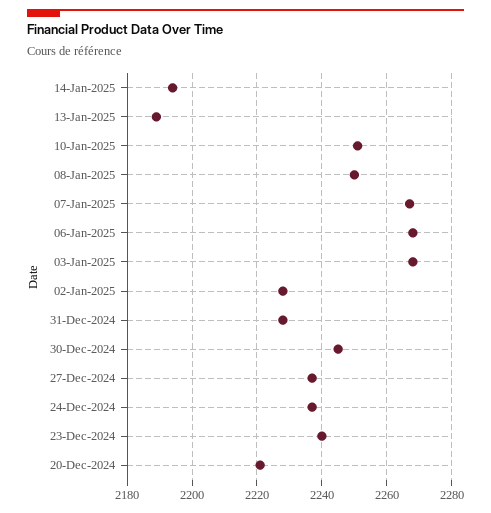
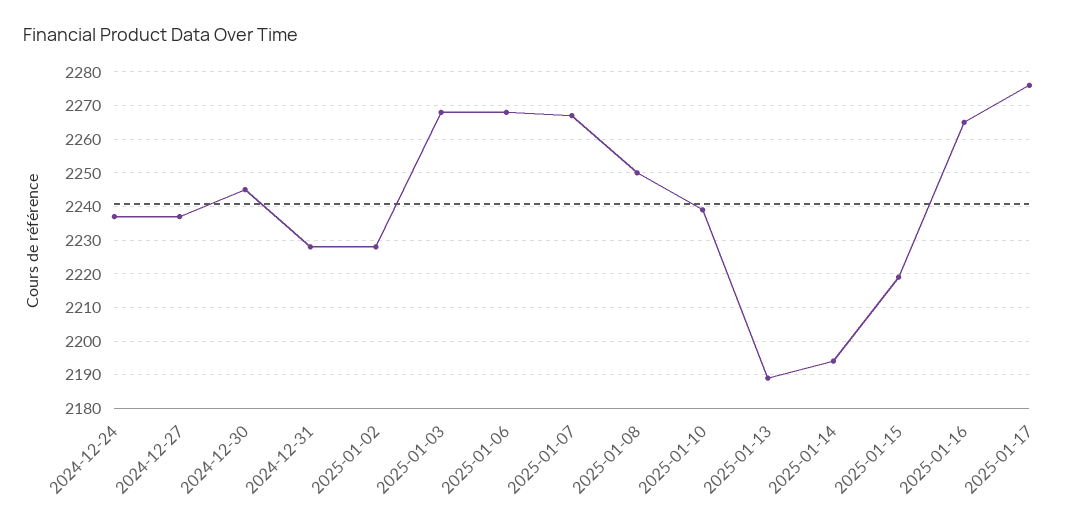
10-Jan-2025: 2250 -> 2240
23-Dec-2024: 2240 -> none
20-Dec-2024: 2220 -> none
2025-01-15: none -> 2220
2025-01-16: none -> 2265
2025-01-17: none -> 2275

